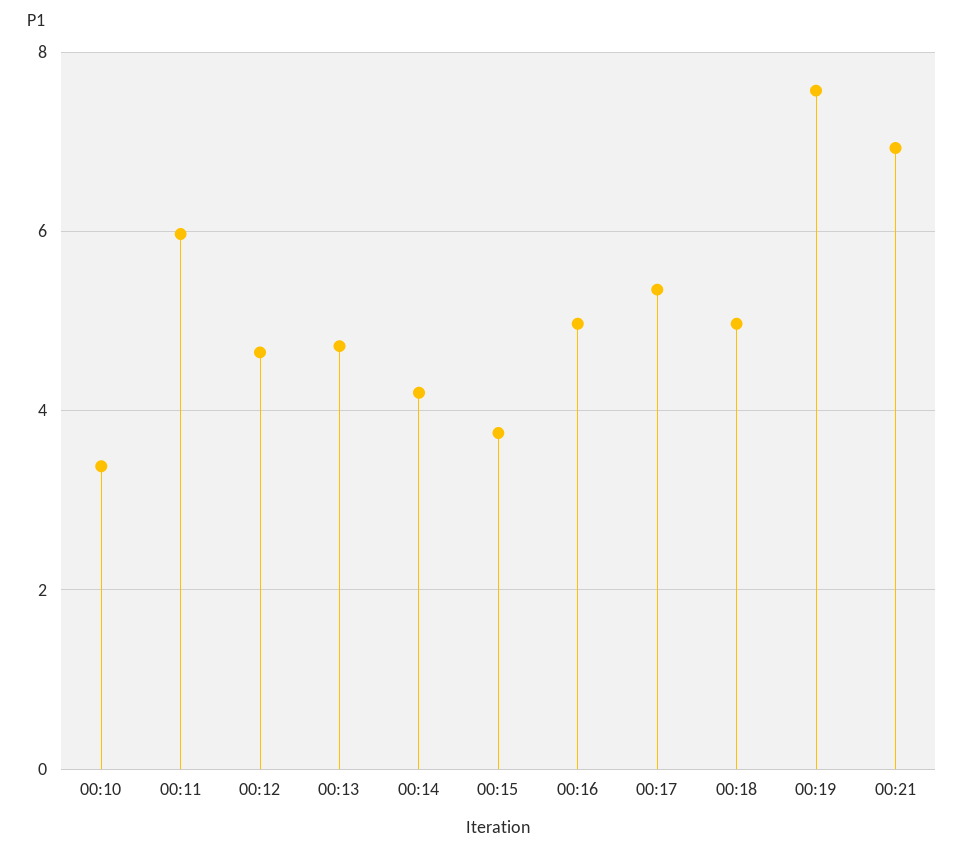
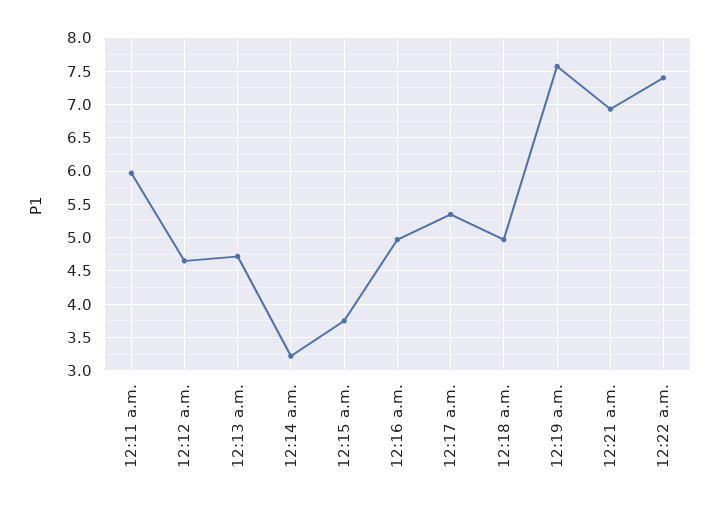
00:10: 3.4 -> none
00:14: 4.2 -> 3.2
12:22 a.m.: none -> 7.4

